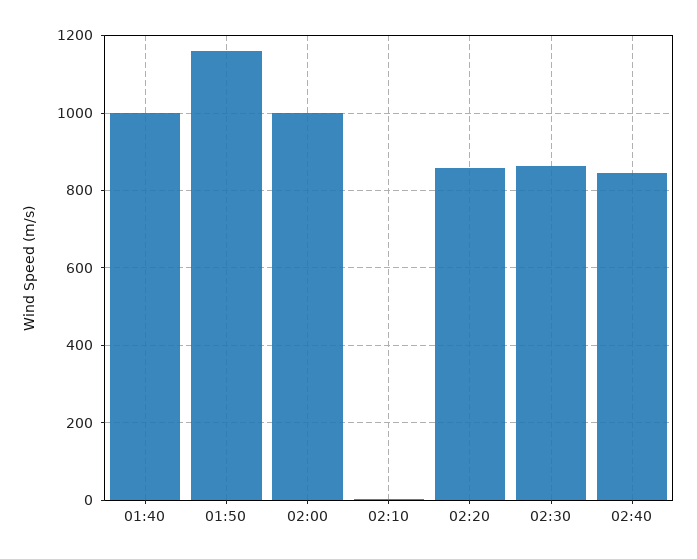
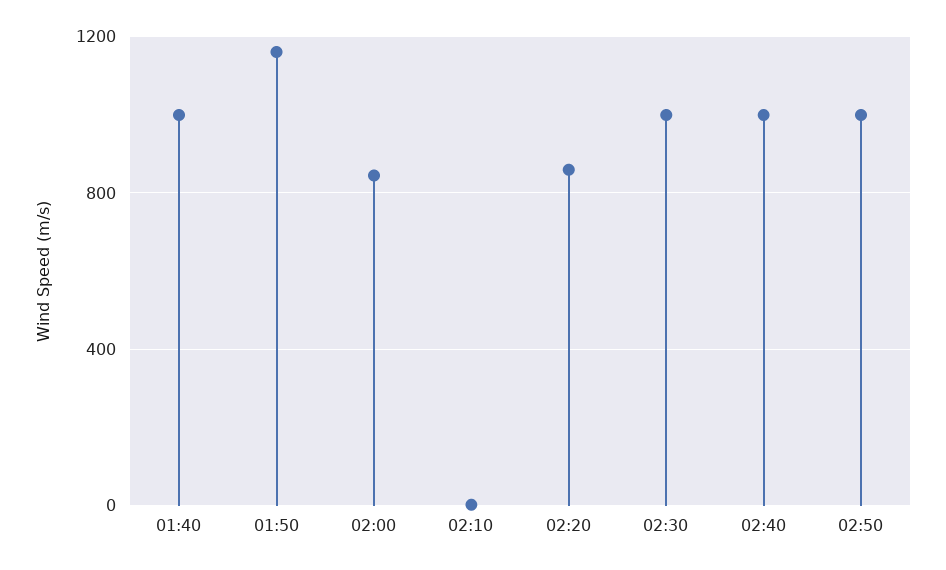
02:00: 1000 -> 850
02:30: 860 -> 1000
02:40: 840 -> 1000
02:50: none -> 1000

